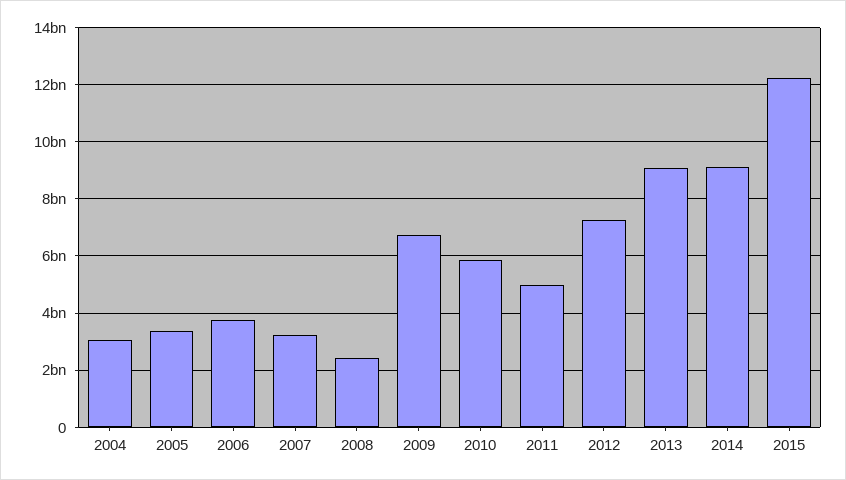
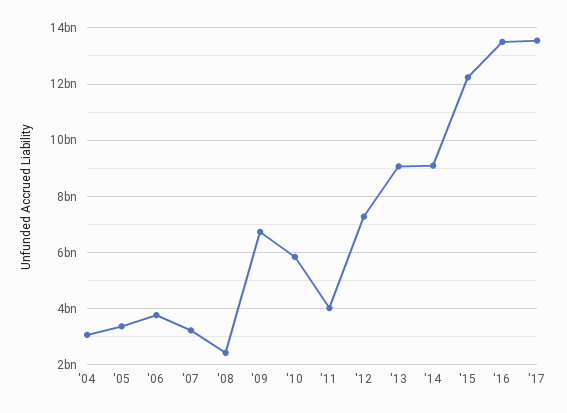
2011: 5000000000 -> 4000000000
'16: none -> 13500000000
'17: none -> 13500000000

